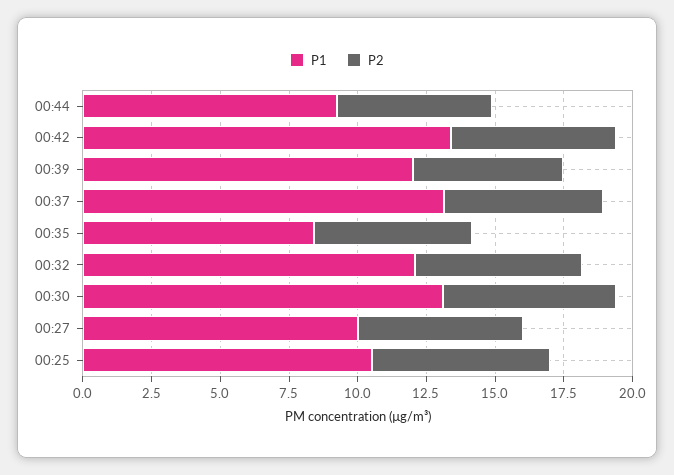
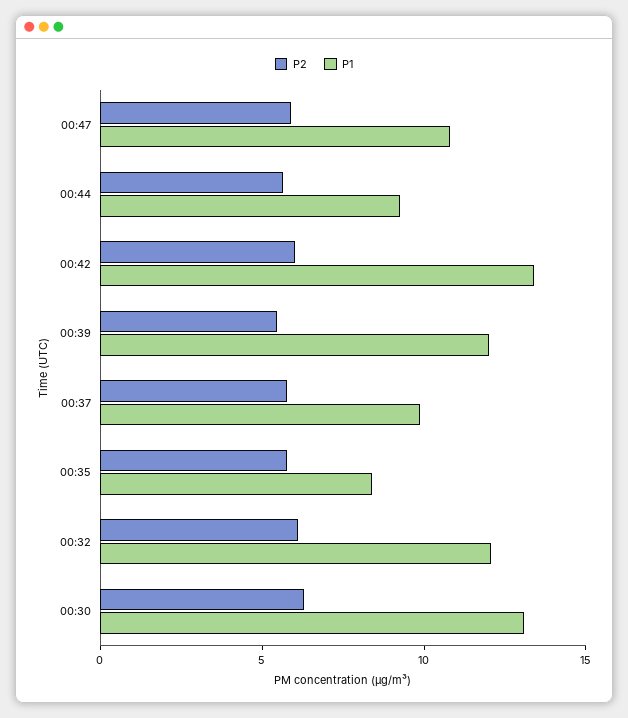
P1, 00:37: 13 -> 10
P1, 00:27: 10 -> none
P2, 00:27: 6 -> none
P1, 00:25: 10.5 -> none
P2, 00:25: 6.5 -> none
P2, 00:47: none -> 6
P1, 00:47: none -> 11

